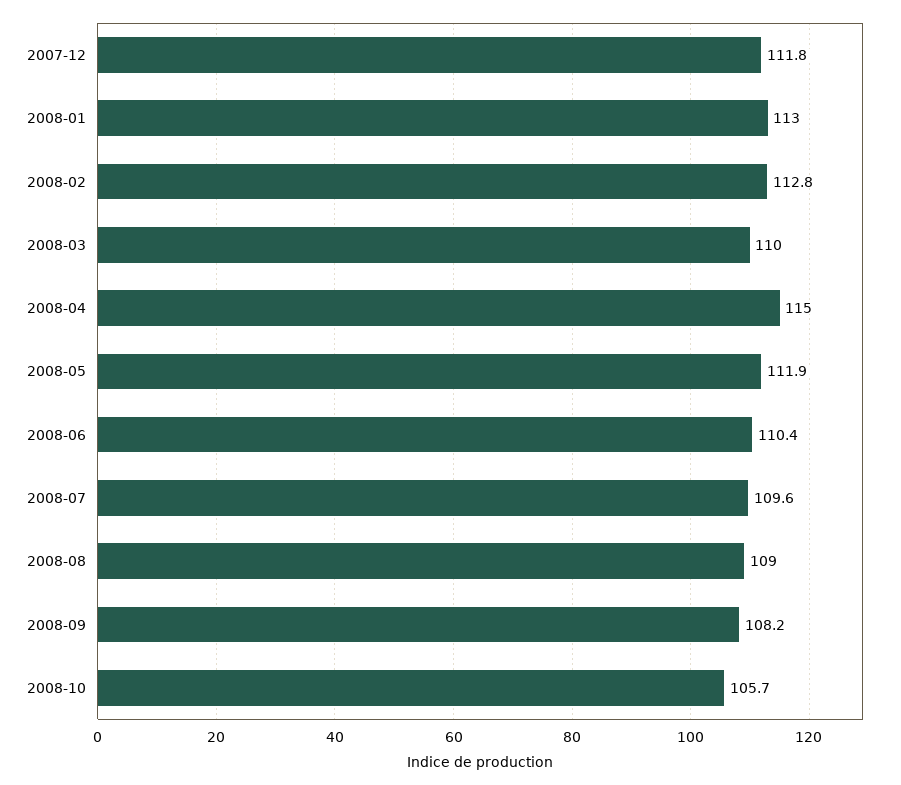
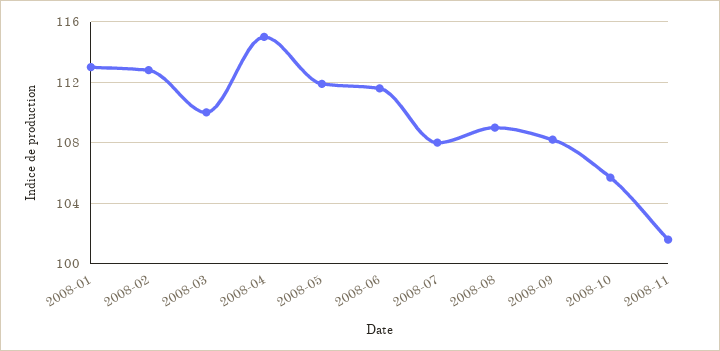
2007-12: 111.8 -> none
2008-06: 110.4 -> 111.5
2008-07: 109.6 -> 108
2008-11: none -> 101.5

